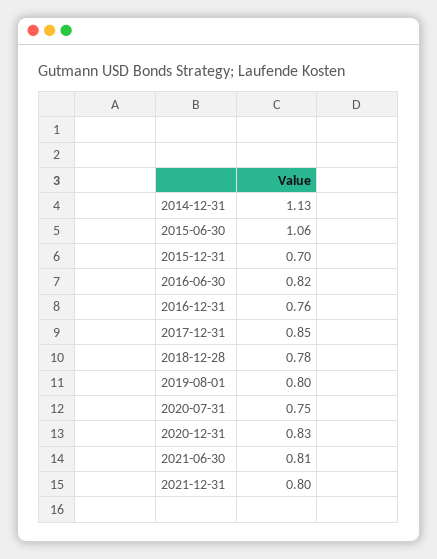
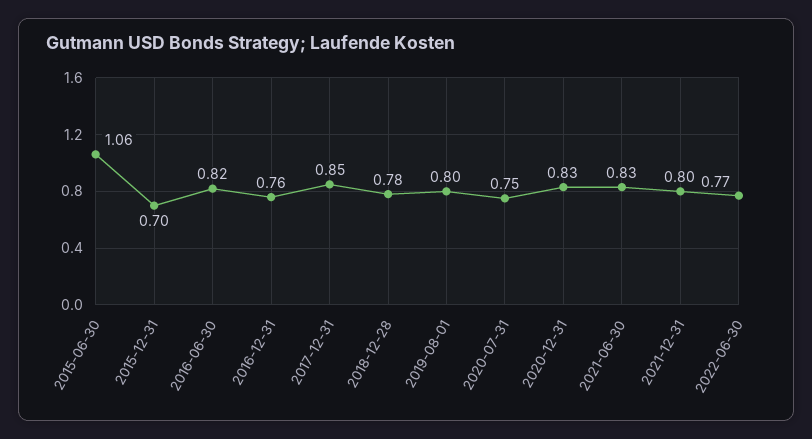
2014-12-31: 1.13 -> none
2021-06-30: 0.81 -> 0.83
2022-06-30: none -> 0.77

